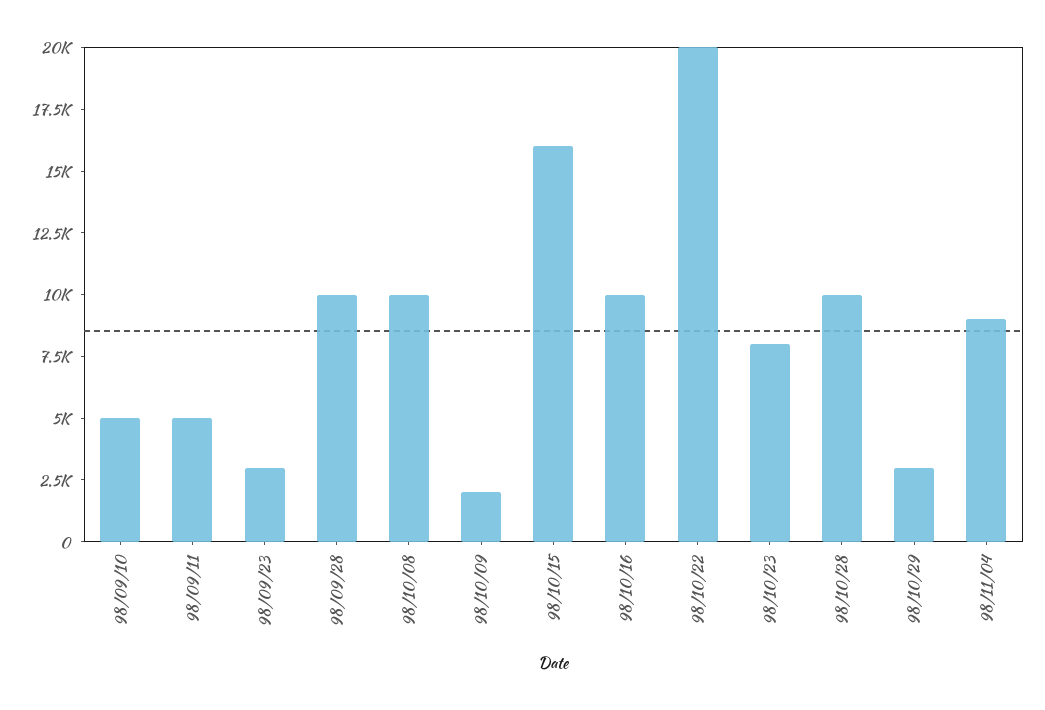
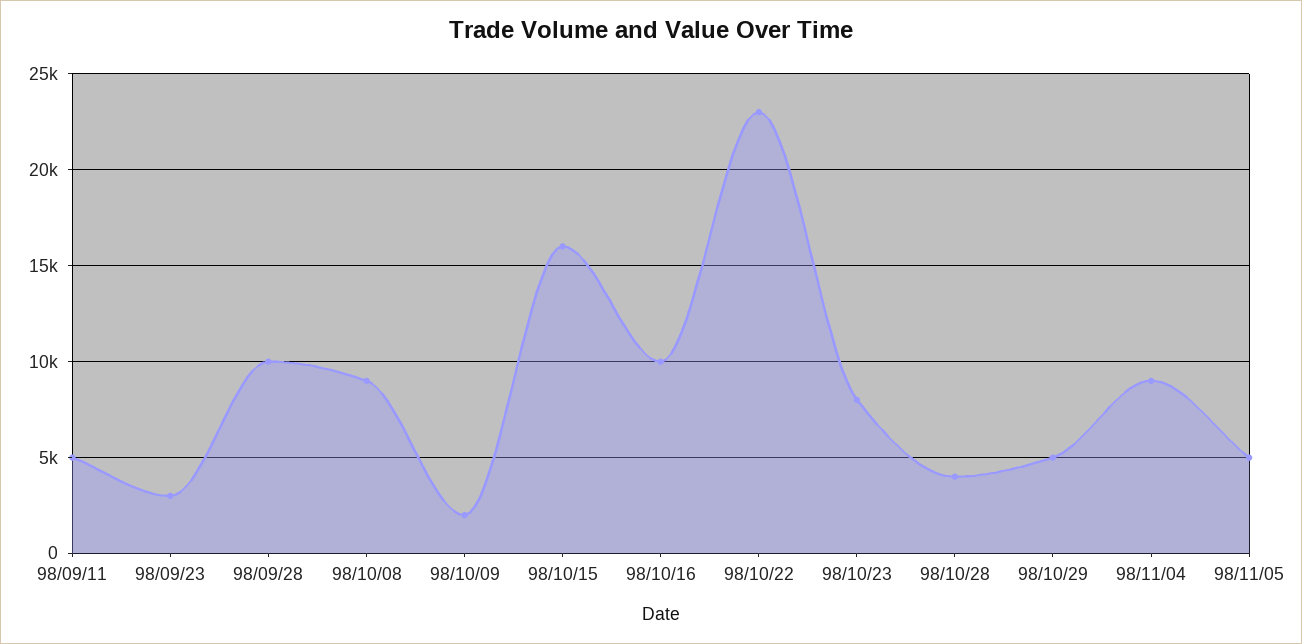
98/09/10: 5000 -> none
98/10/08: 10000 -> 9000
98/10/22: 20000 -> 23000
98/10/28: 10000 -> 4000
98/10/29: 3000 -> 5000
98/11/05: none -> 5000

